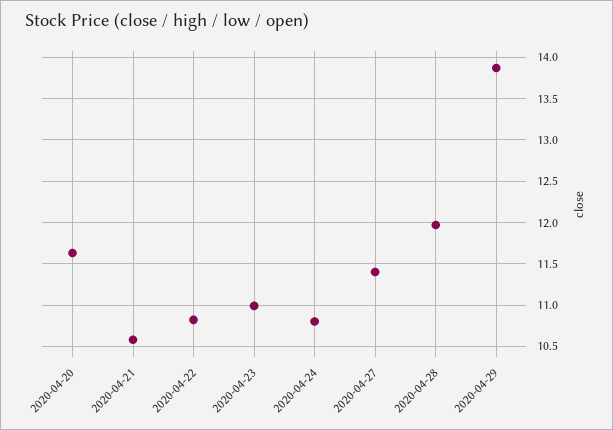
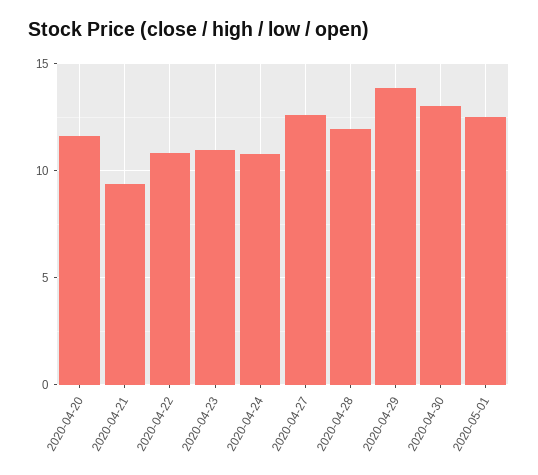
2020-04-21: 10.6 -> 9.5
2020-04-27: 11.4 -> 12.5
2020-04-30: none -> 13
2020-05-01: none -> 12.5

